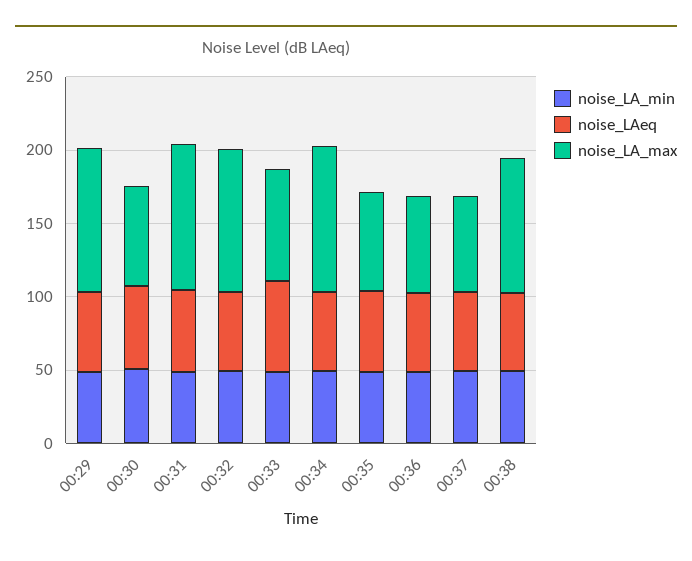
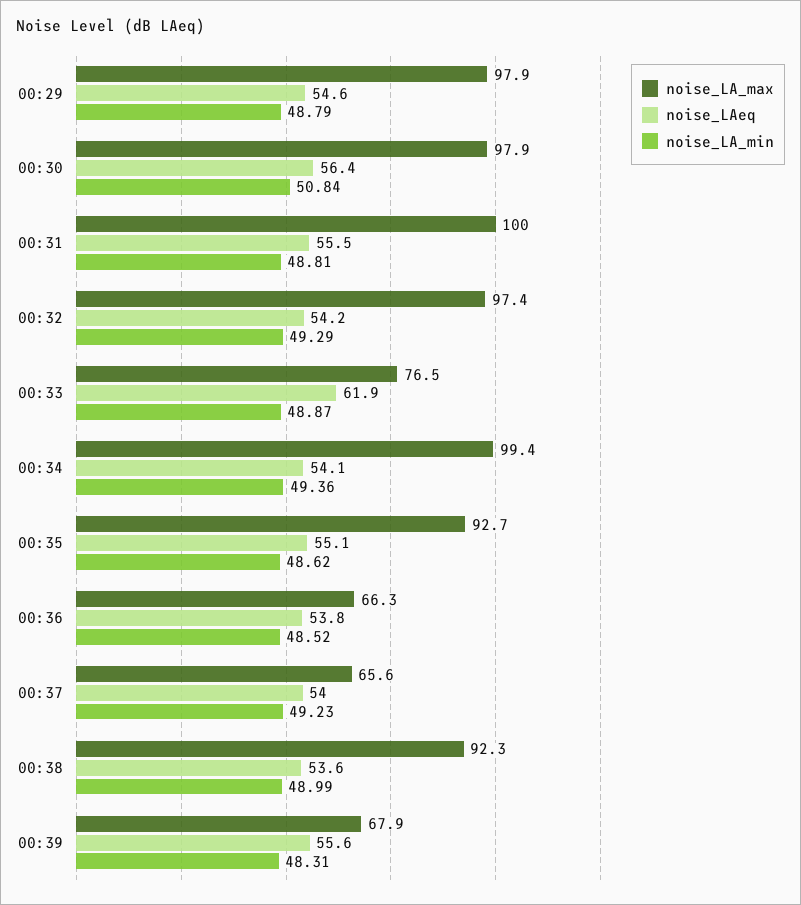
noise_LA_max, 00:30: 70 -> 97.9
noise_LA_max, 00:35: 70 -> 92.7
noise_LA_max, 00:39: none -> 67.9
noise_LAeq, 00:39: none -> 55.6
noise_LA_min, 00:39: none -> 48.31

